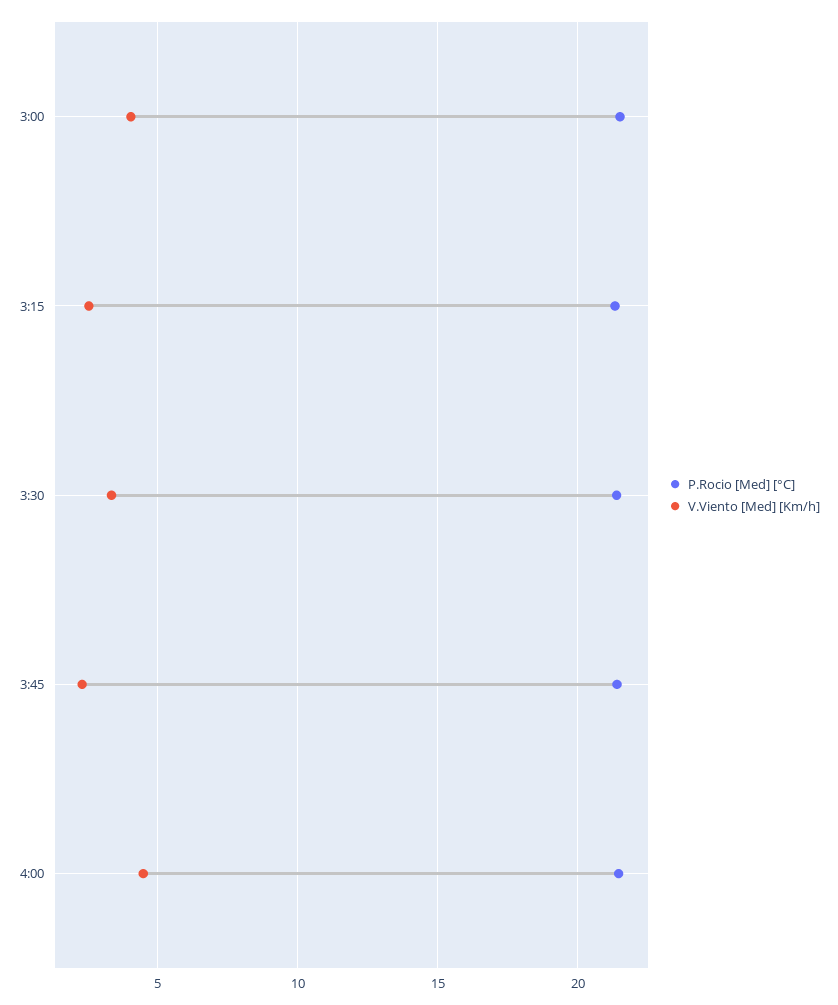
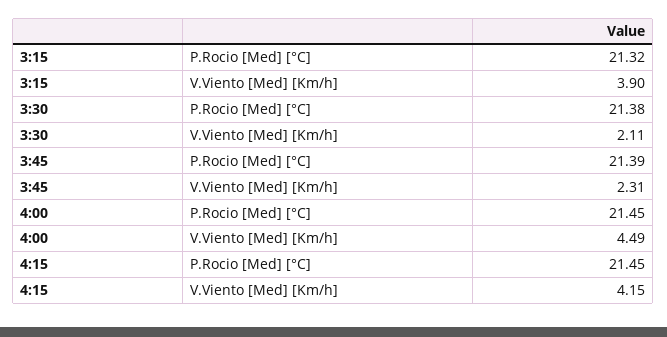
P.Rocio [Med] [°C], 3:00: 21.5 -> none
V.Viento [Med] [Km/h], 3:00: 4 -> none
V.Viento [Med] [Km/h], 3:15: 2.5 -> 3.9
V.Viento [Med] [Km/h], 3:30: 3.5 -> 2.11
P.Rocio [Med] [°C], 4:15: none -> 21.45
V.Viento [Med] [Km/h], 4:15: none -> 4.15

